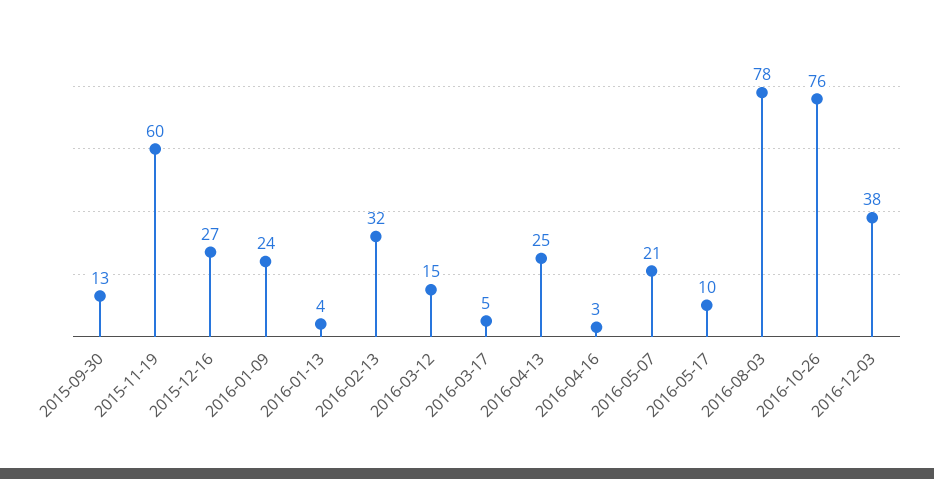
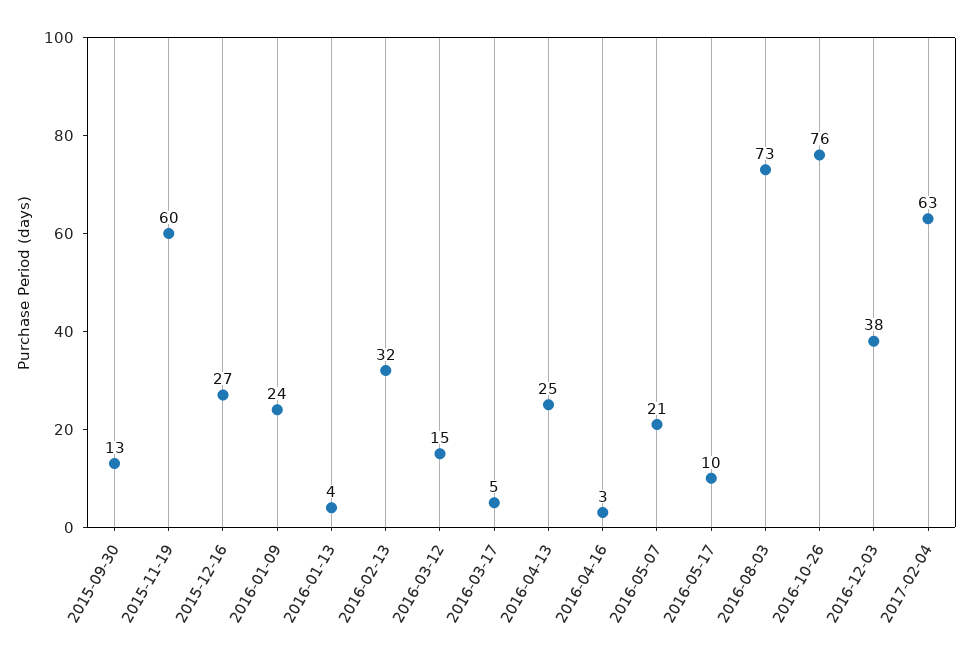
2016-08-03: 78 -> 73
2017-02-04: none -> 63

